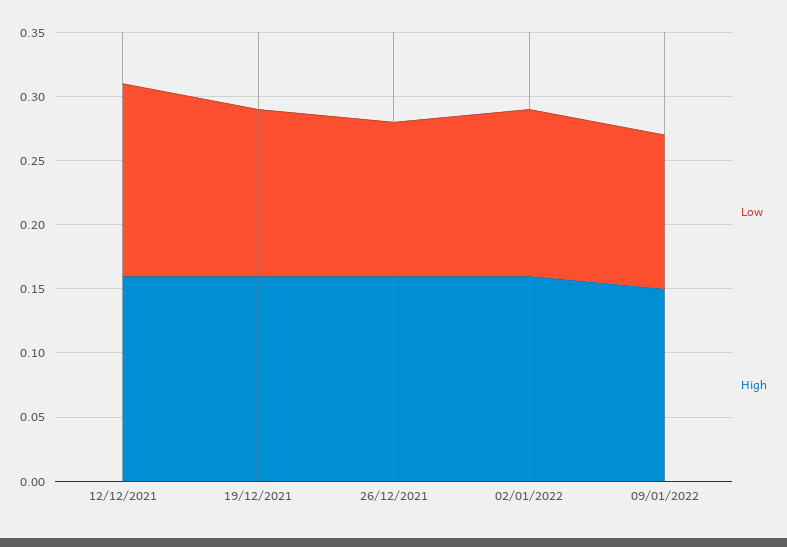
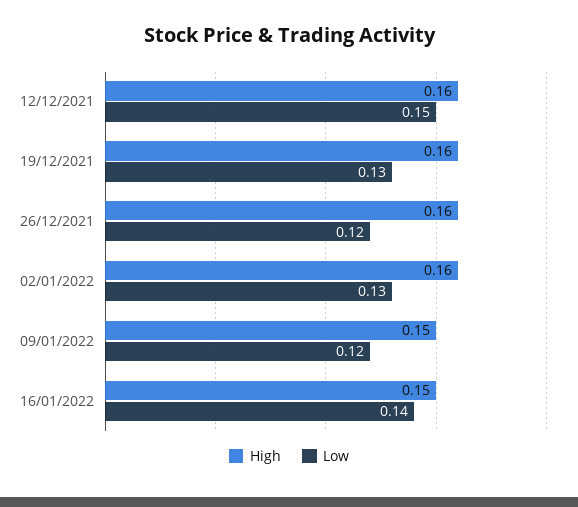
High, 16/01/2022: none -> 0.15
Low, 16/01/2022: none -> 0.14

